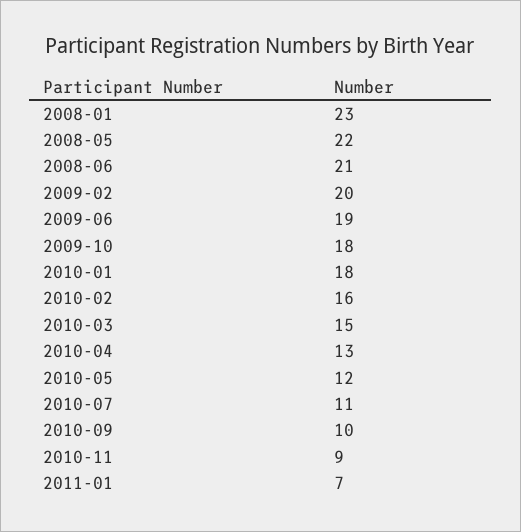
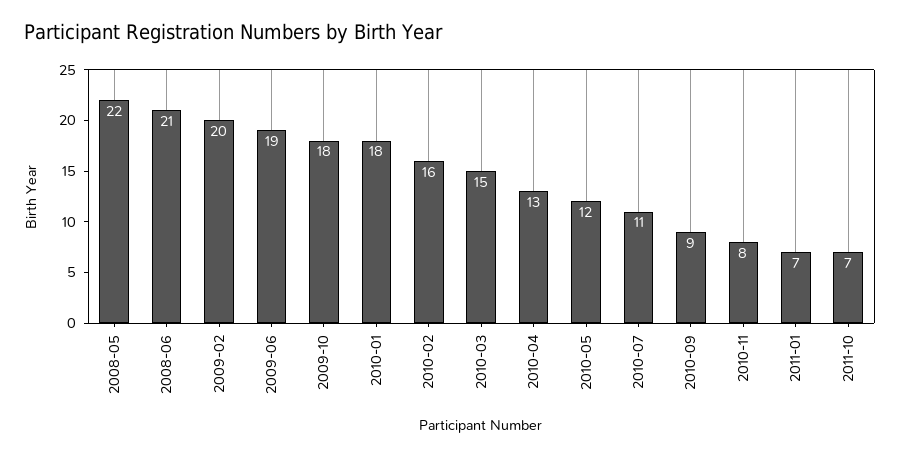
2008-01: 23 -> none
2010-09: 10 -> 9
2010-11: 9 -> 8
2011-10: none -> 7

